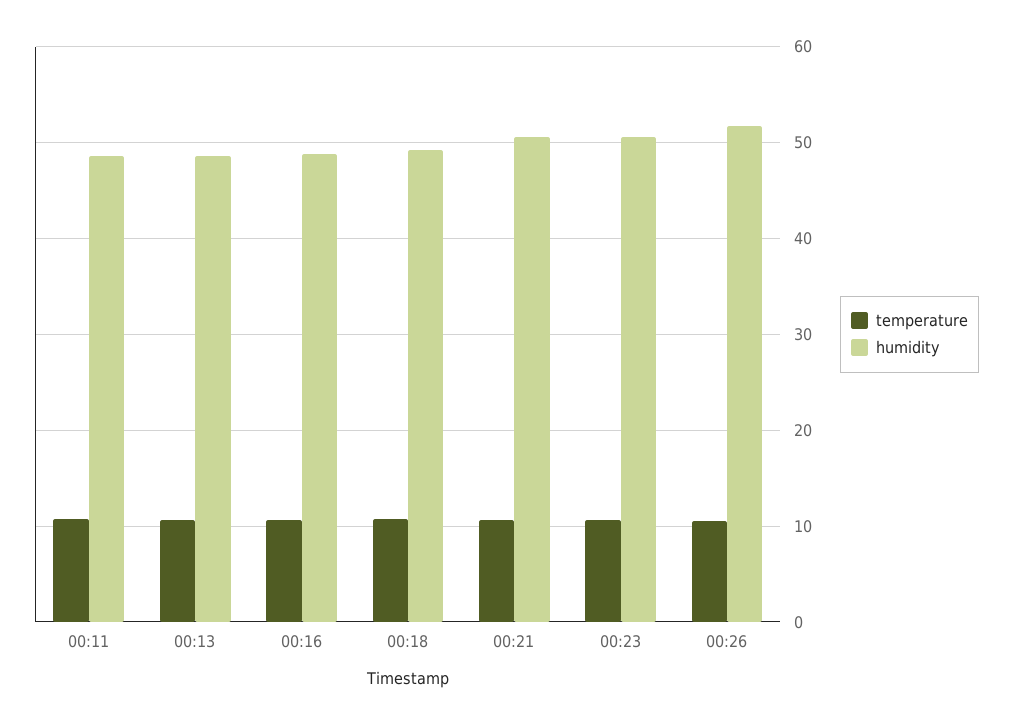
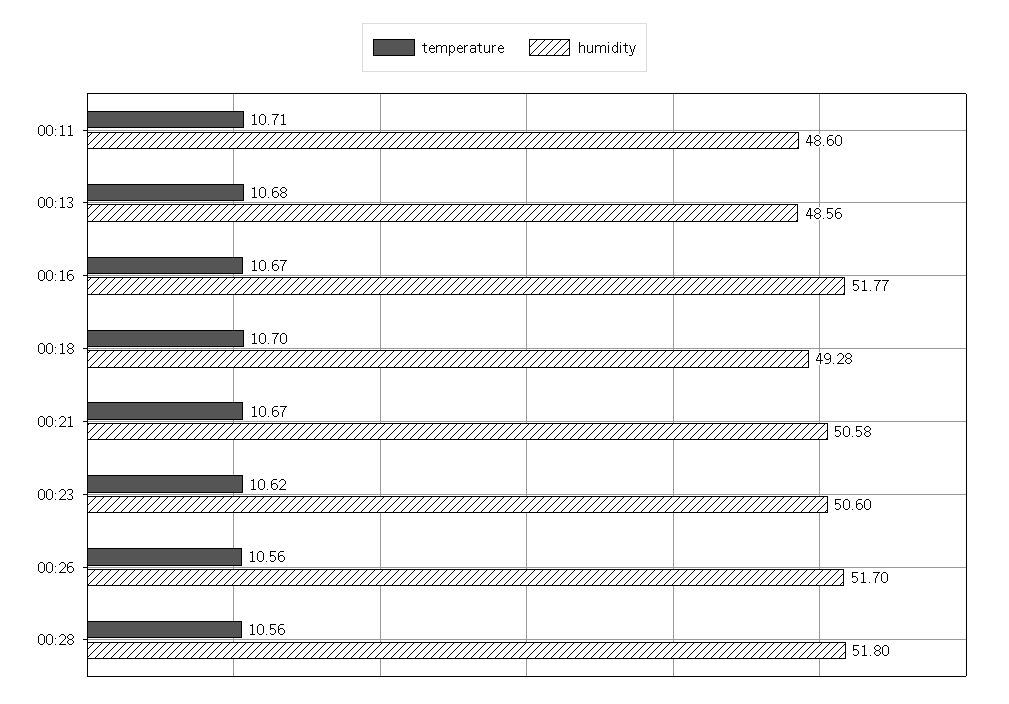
humidity, 00:16: 49 -> 51.77
temperature, 00:28: none -> 10.56
humidity, 00:28: none -> 51.8

